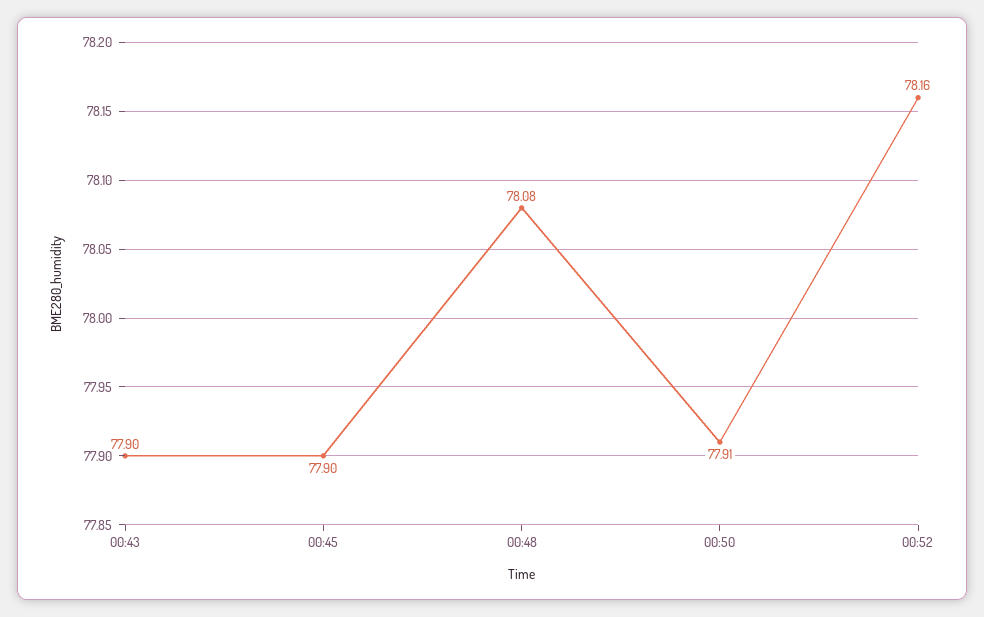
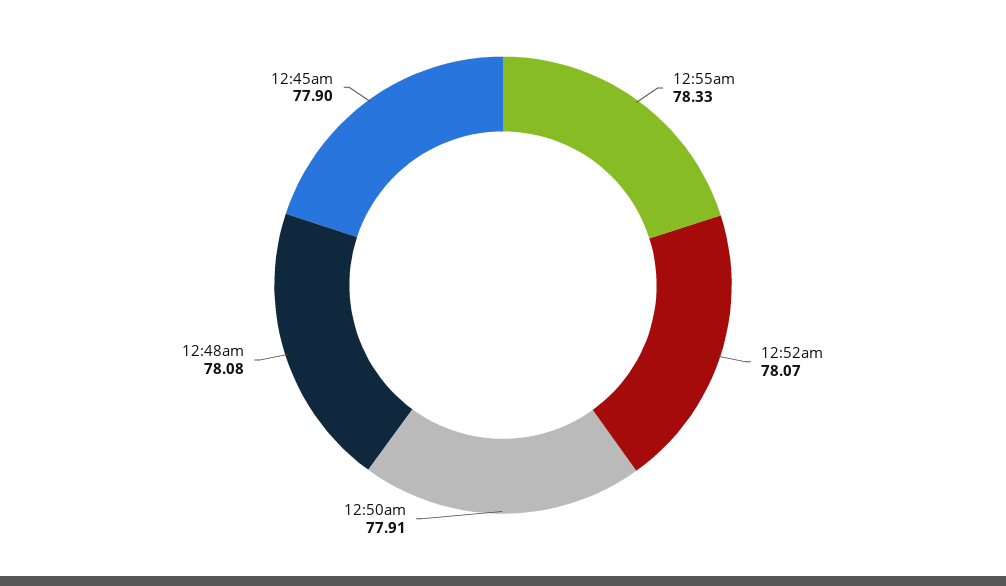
00:43: 77.9 -> none
00:52: 78.16 -> 78.07
12:55am: none -> 78.33

